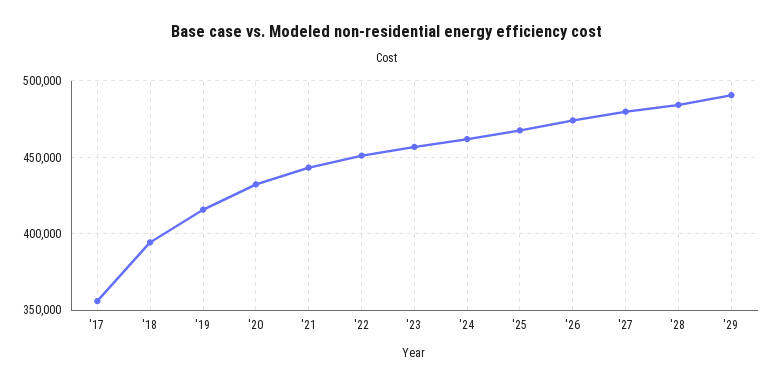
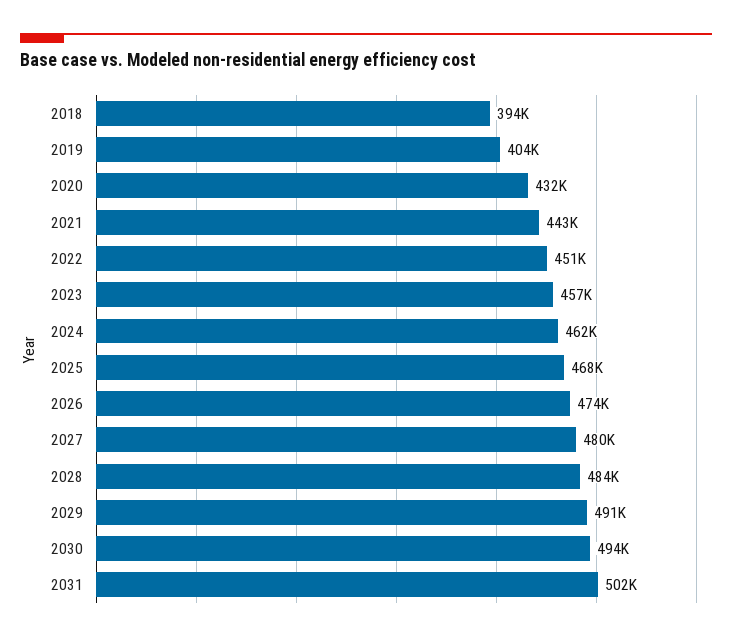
'17: 355000 -> none
'19: 415000 -> 404000
2030: none -> 494000
2031: none -> 502000

